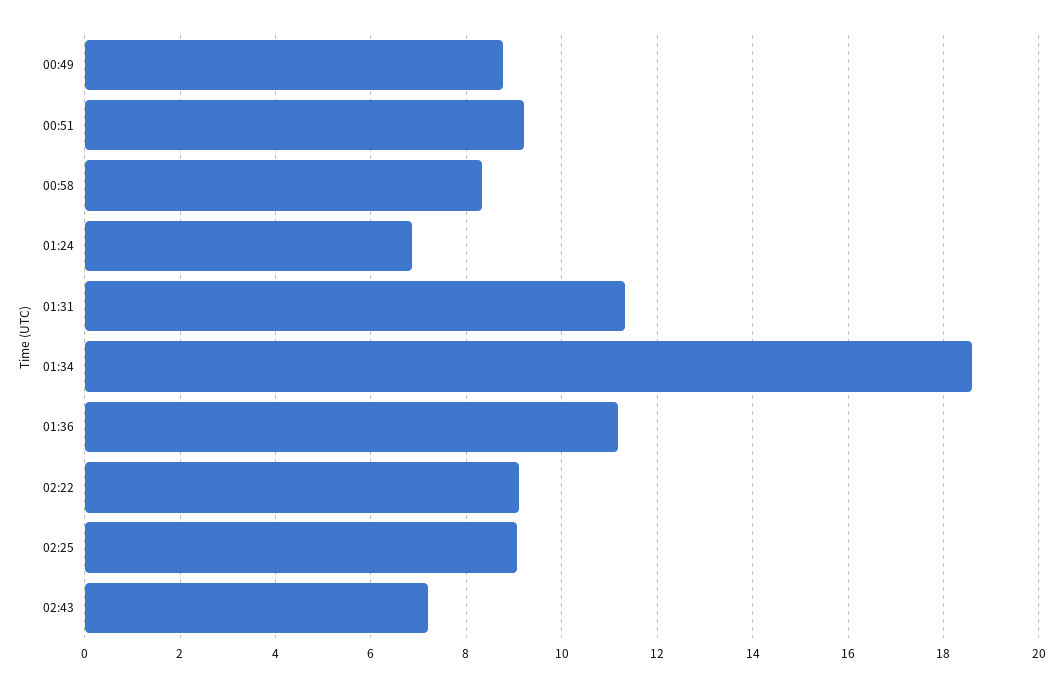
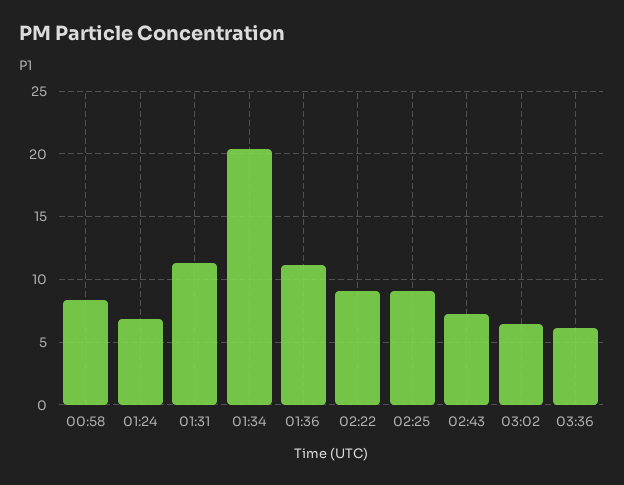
00:49: 8.8 -> none
00:51: 9.2 -> none
01:34: 18.6 -> 20.5
03:02: none -> 6.5
03:36: none -> 6

